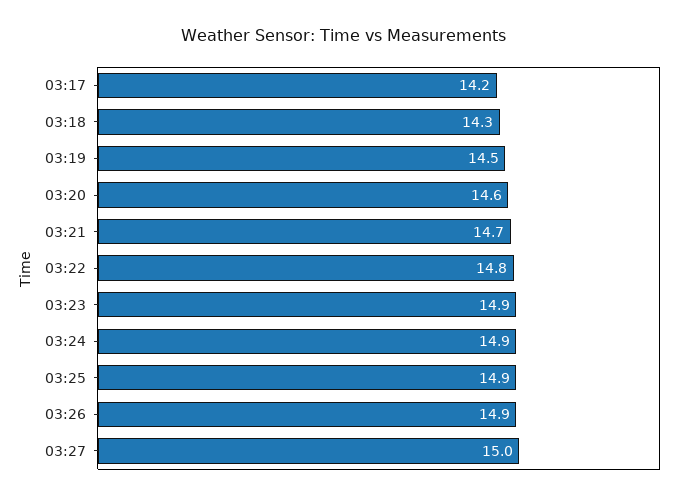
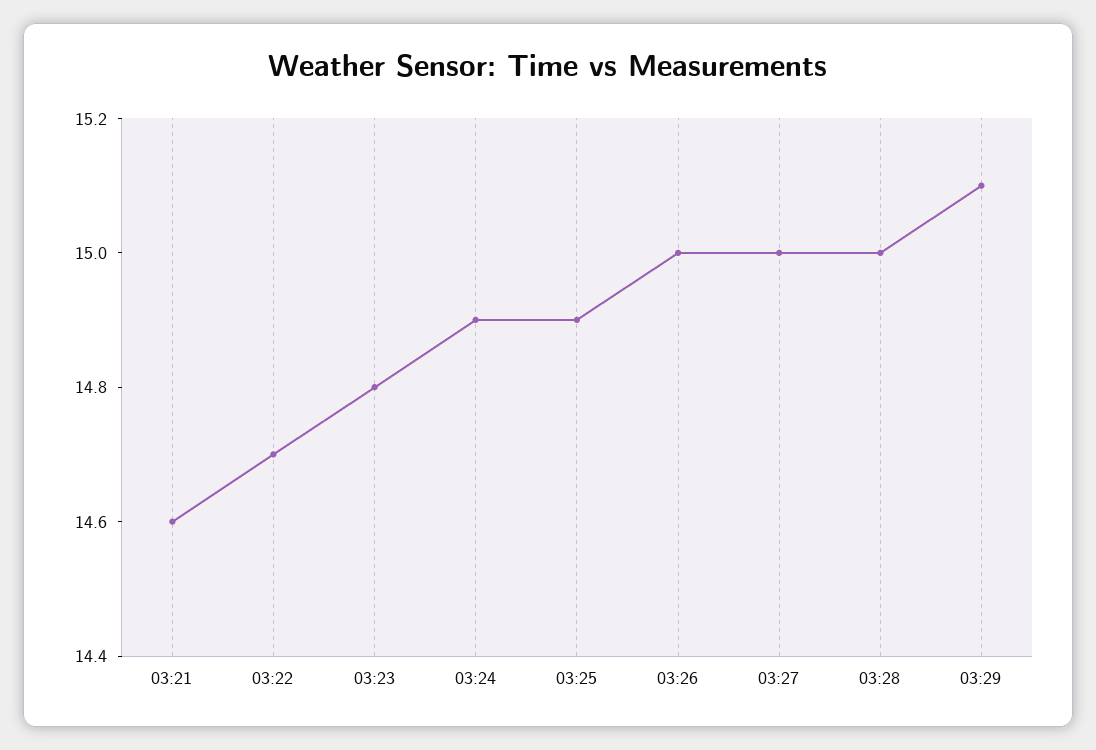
03:17: 14.2 -> none
03:18: 14.3 -> none
03:19: 14.5 -> none
03:20: 14.6 -> none
03:21: 14.7 -> 14.6
03:22: 14.8 -> 14.7
03:23: 14.9 -> 14.8
03:26: 14.9 -> 15
03:28: none -> 15
03:29: none -> 15.1

